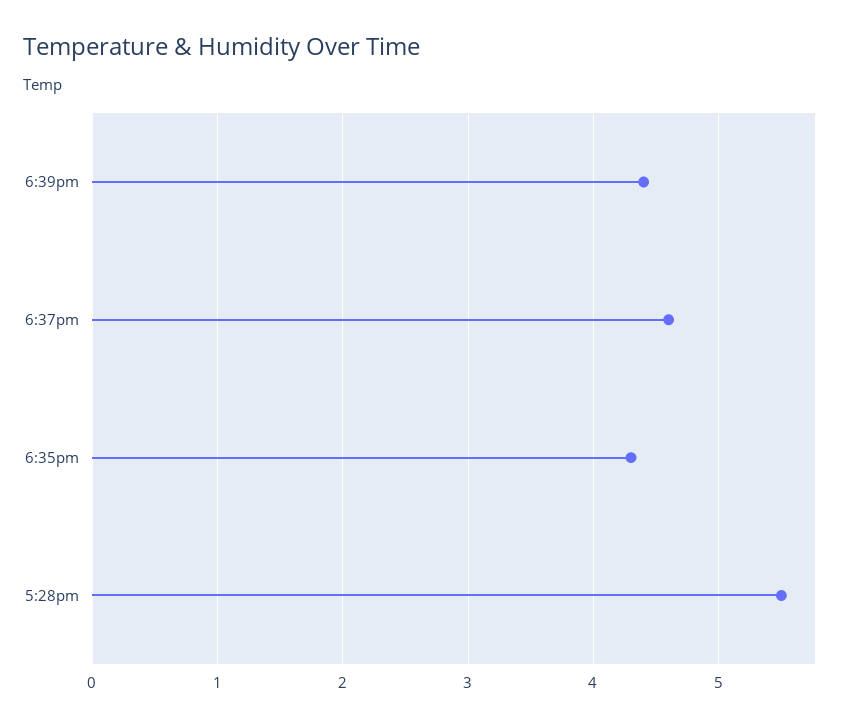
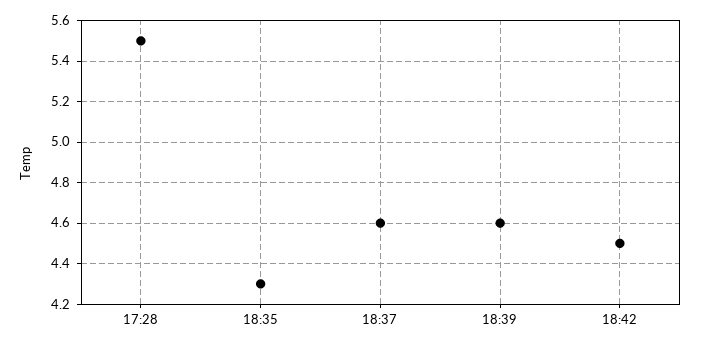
6:39pm: 4.4 -> 4.6
18:42: none -> 4.5

